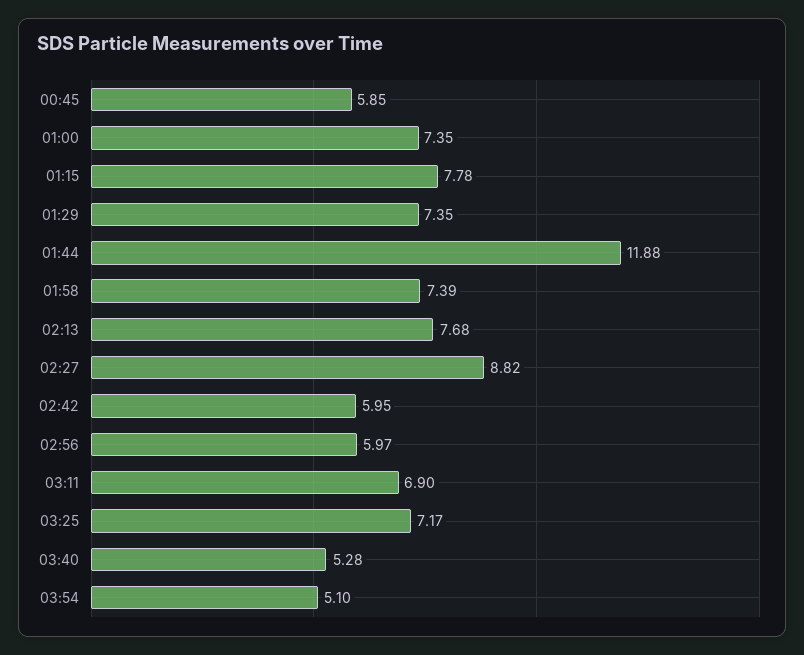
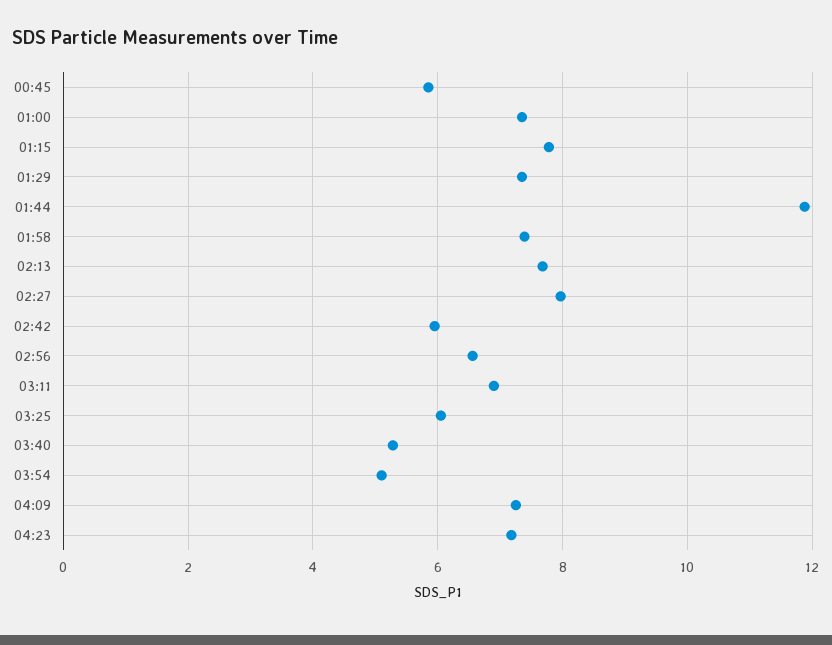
02:27: 8.82 -> 8
02:56: 5.97 -> 6.6
03:25: 7.17 -> 6
04:09: none -> 7.2
04:23: none -> 7.2

